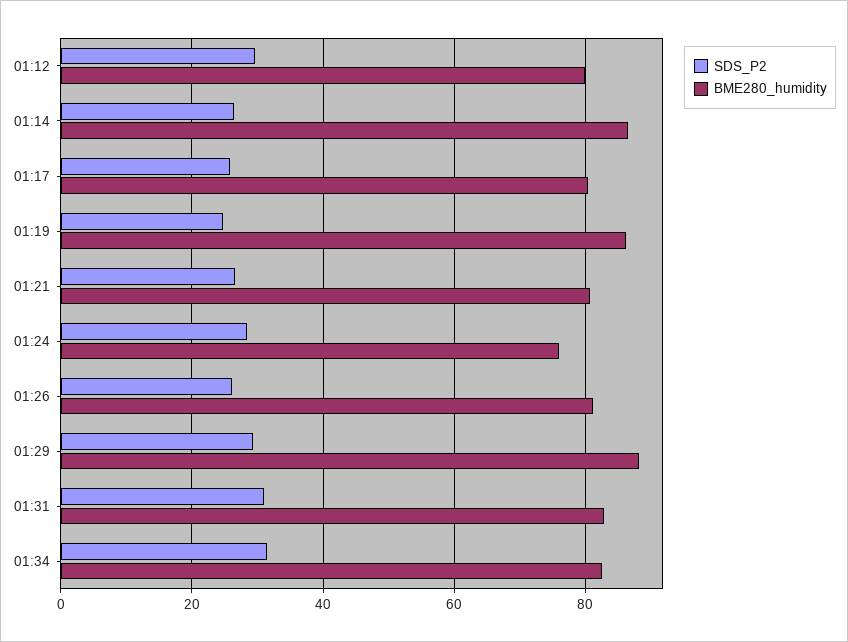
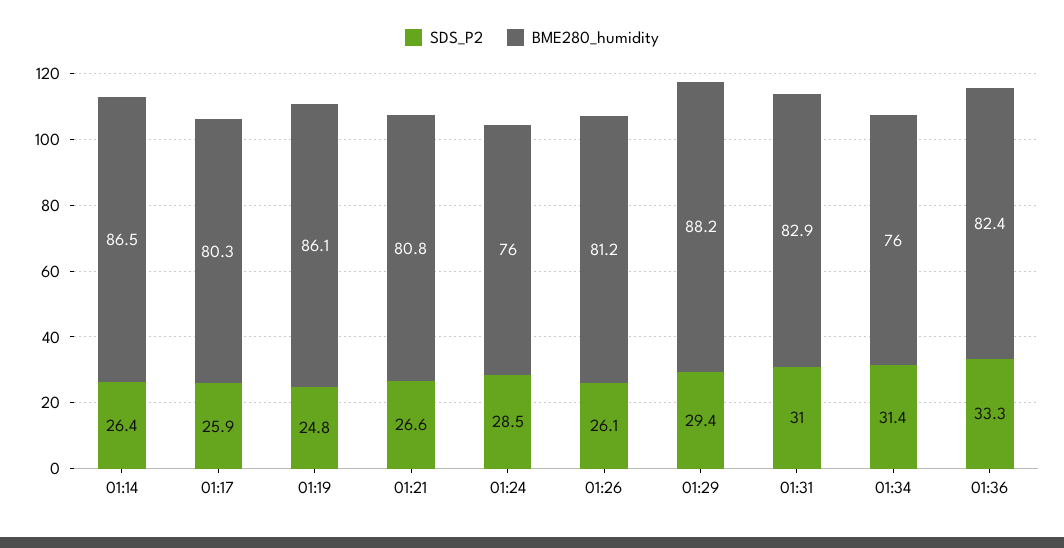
SDS_P2, 01:12: 30 -> none
BME280_humidity, 01:12: 80 -> none
BME280_humidity, 01:34: 82 -> 76
SDS_P2, 01:36: none -> 33.3
BME280_humidity, 01:36: none -> 82.4

